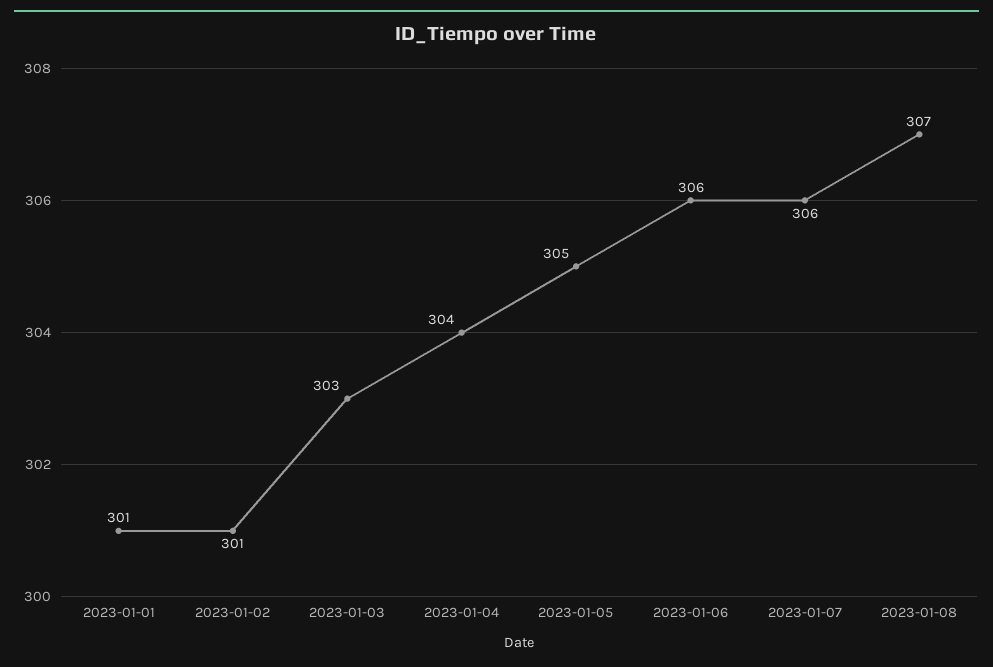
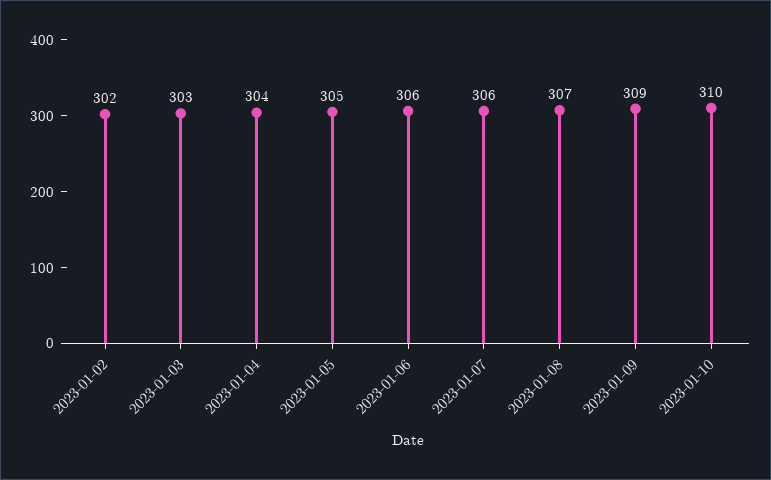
2023-01-01: 301 -> none
2023-01-02: 301 -> 302
2023-01-09: none -> 309
2023-01-10: none -> 310

